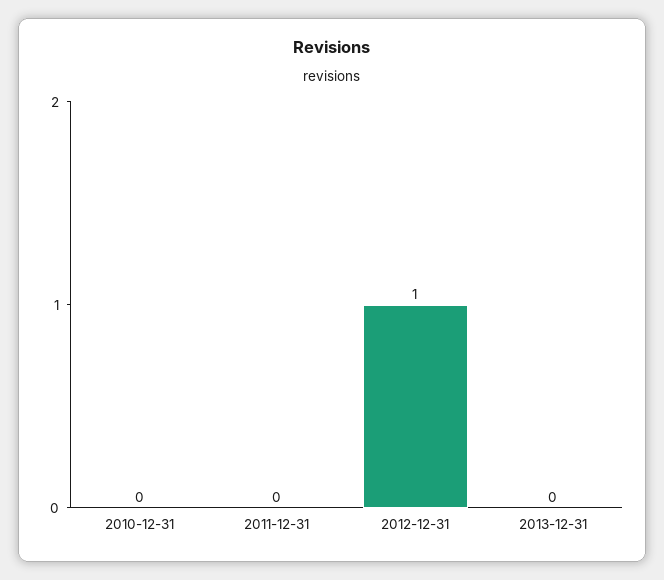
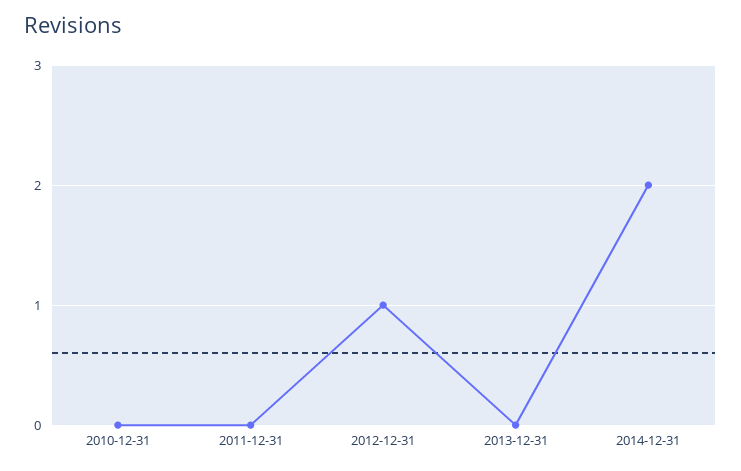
2014-12-31: none -> 2

